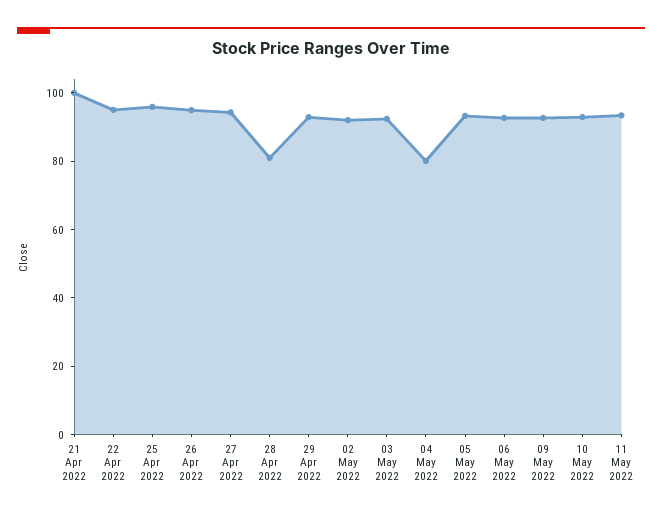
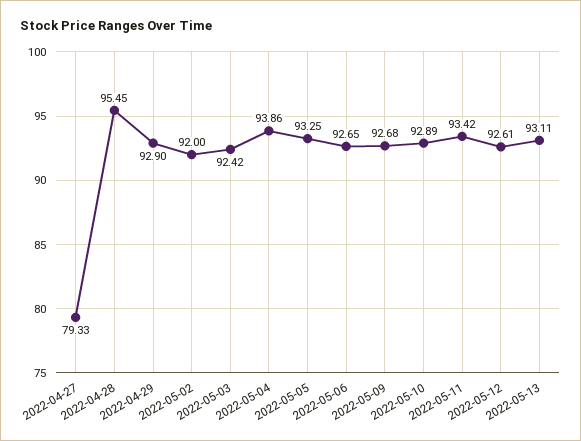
21 Apr 2022: 100 -> none
22 Apr 2022: 95 -> none
25 Apr 2022: 95 -> none
26 Apr 2022: 95 -> none
27 Apr 2022: 95 -> 79.33
28 Apr 2022: 80 -> 95.45
04 May 2022: 80 -> 93.86
2022-05-12: none -> 92.61
2022-05-13: none -> 93.11

